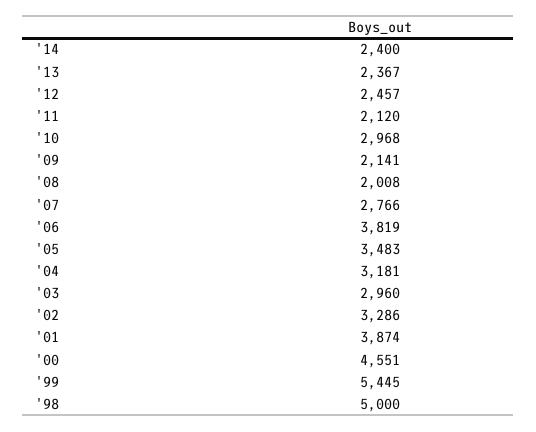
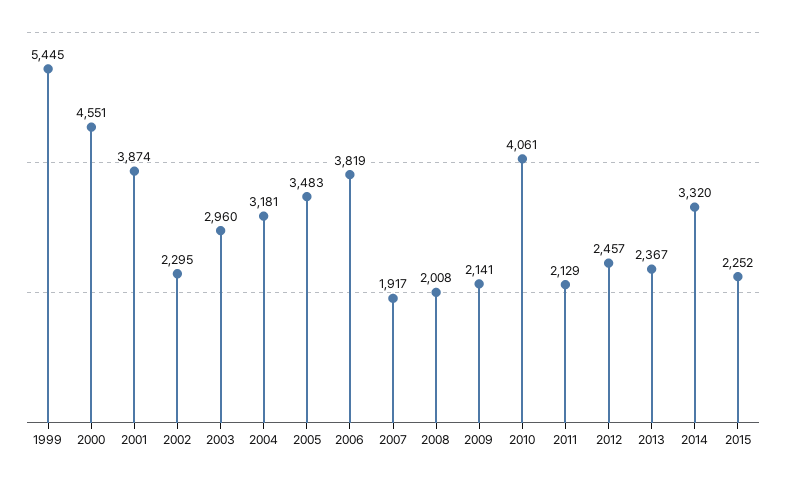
'14: 2400 -> 3320
'11: 2120 -> 2129
'10: 2968 -> 4061
'07: 2766 -> 1917
'02: 3286 -> 2295
'98: 5000 -> none
2015: none -> 2252

